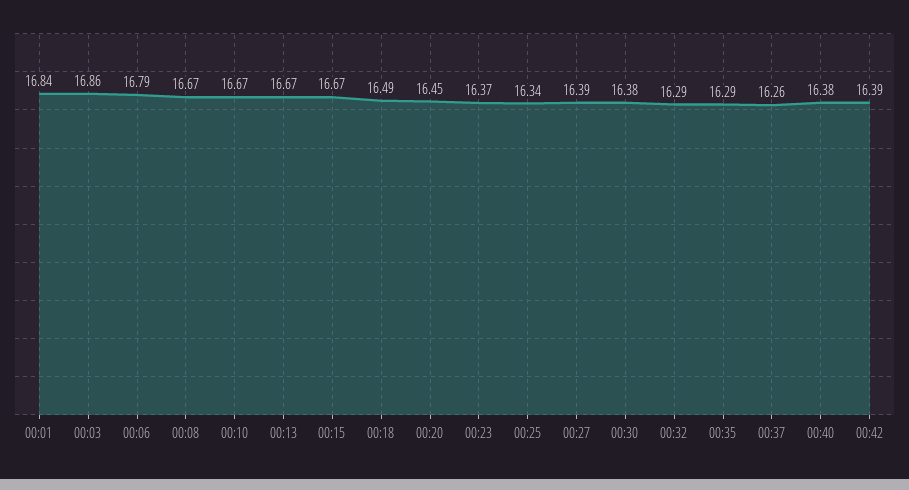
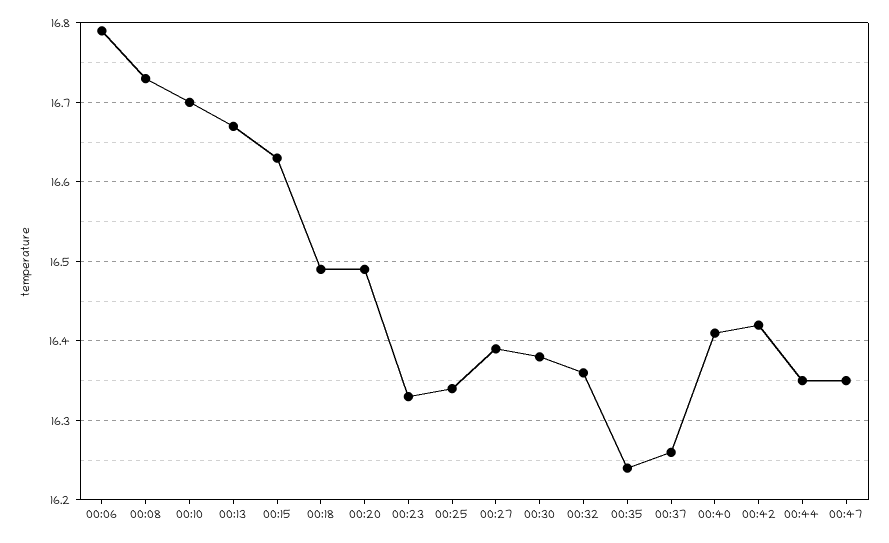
00:01: 16.84 -> none
00:03: 16.86 -> none
00:08: 16.67 -> 16.73
00:10: 16.67 -> 16.7
00:15: 16.67 -> 16.63
00:20: 16.45 -> 16.49
00:23: 16.37 -> 16.33
00:32: 16.29 -> 16.36
00:35: 16.29 -> 16.24
00:40: 16.38 -> 16.41
00:42: 16.39 -> 16.42
00:44: none -> 16.35
00:47: none -> 16.35

